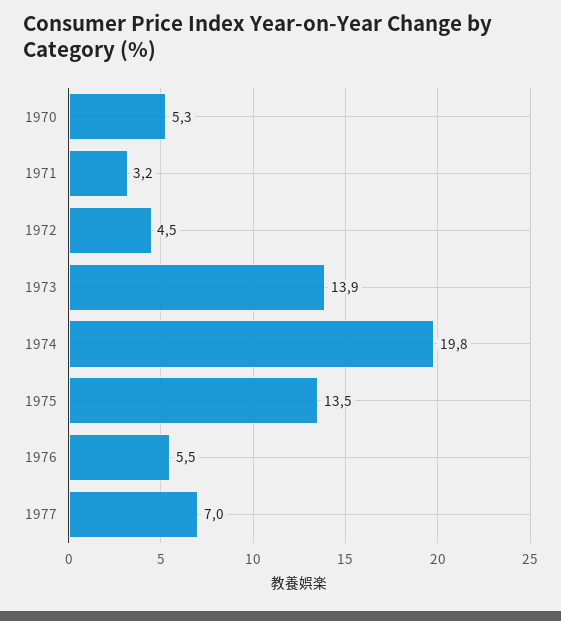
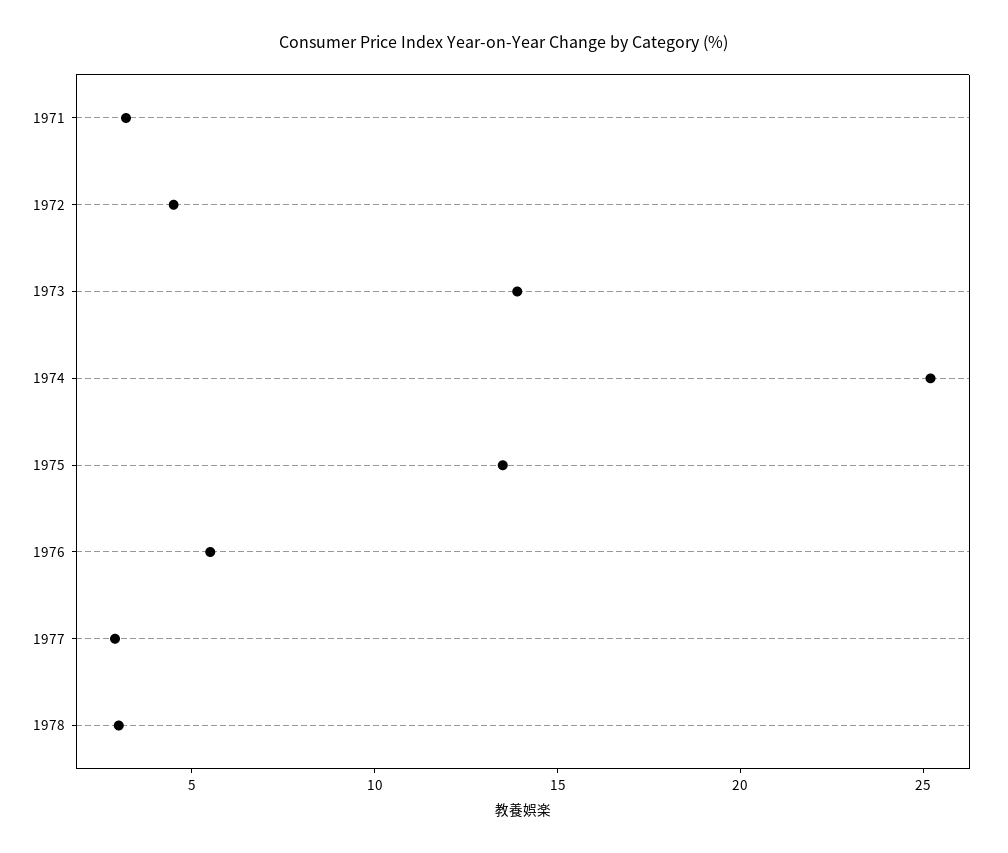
1970: 5.3 -> none
1974: 19.8 -> 25
1977: 7 -> 3
1978: none -> 3

